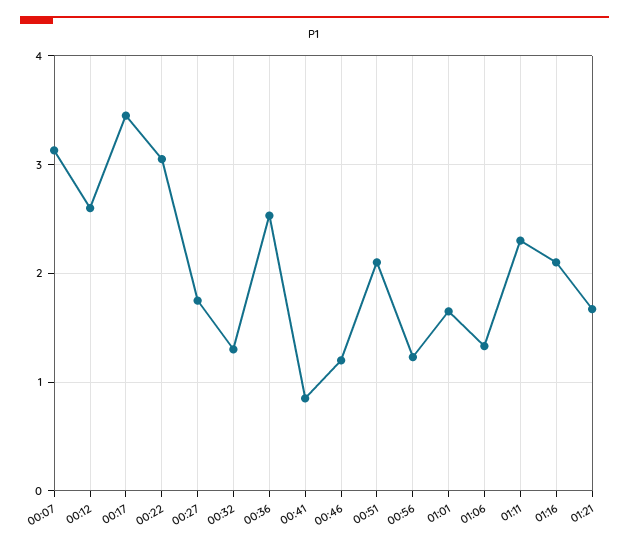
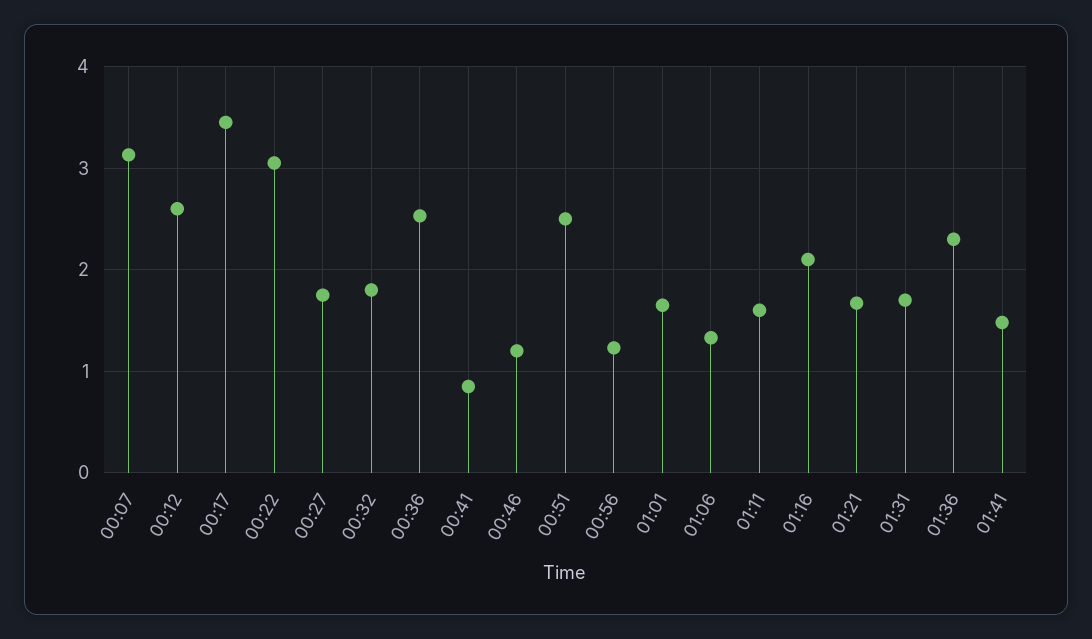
00:32: 1.3 -> 1.8
00:51: 2.1 -> 2.5
01:11: 2.3 -> 1.6
01:31: none -> 1.7
01:36: none -> 2.3
01:41: none -> 1.5

